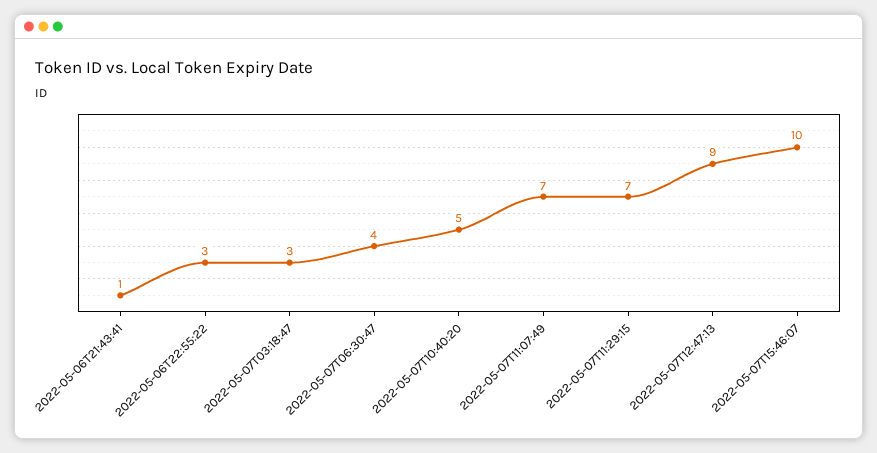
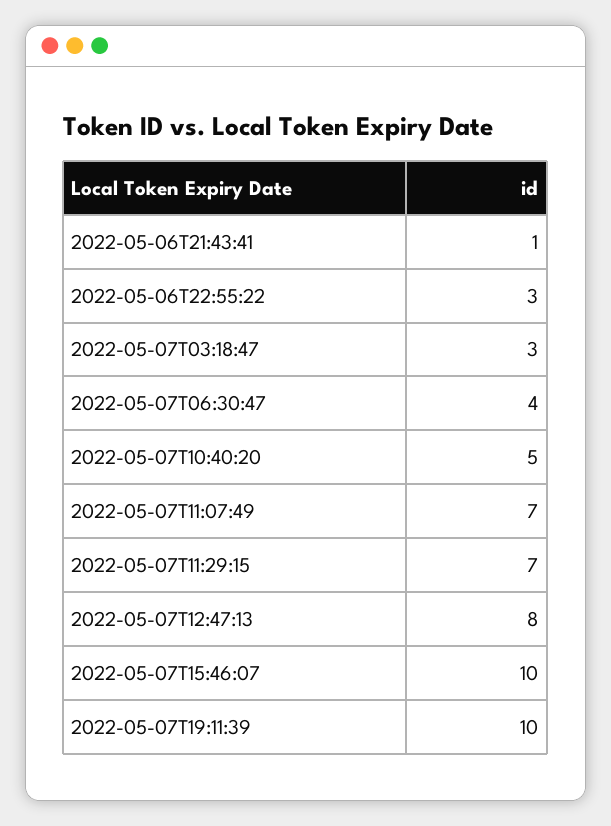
2022-05-07T12:47:13: 9 -> 8
2022-05-07T19:11:39: none -> 10

